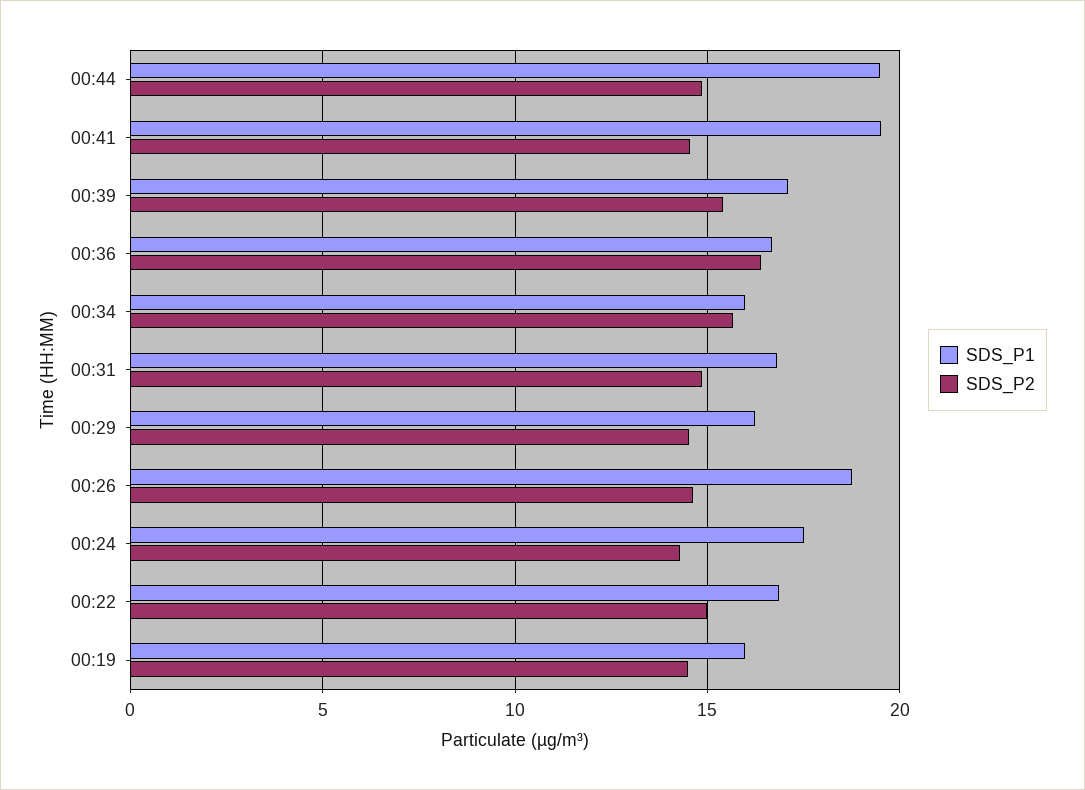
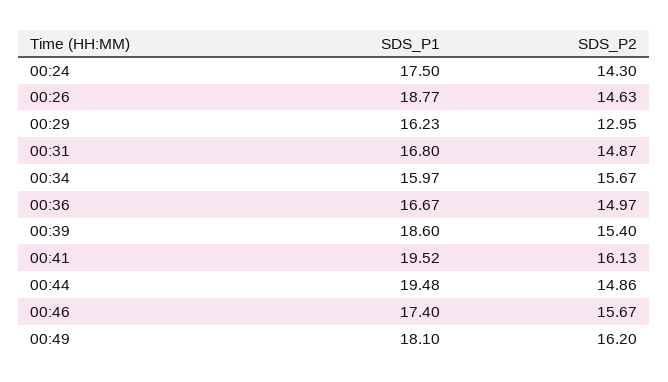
SDS_P2, 00:41: 14.5 -> 16.13
SDS_P1, 00:39: 17 -> 18.6
SDS_P2, 00:36: 16.5 -> 14.97
SDS_P2, 00:29: 14.5 -> 12.95
SDS_P1, 00:22: 17 -> none
SDS_P2, 00:22: 15 -> none
SDS_P1, 00:19: 16 -> none
SDS_P2, 00:19: 14.5 -> none
SDS_P1, 00:46: none -> 17.4
SDS_P2, 00:46: none -> 15.67
SDS_P1, 00:49: none -> 18.1
SDS_P2, 00:49: none -> 16.2

